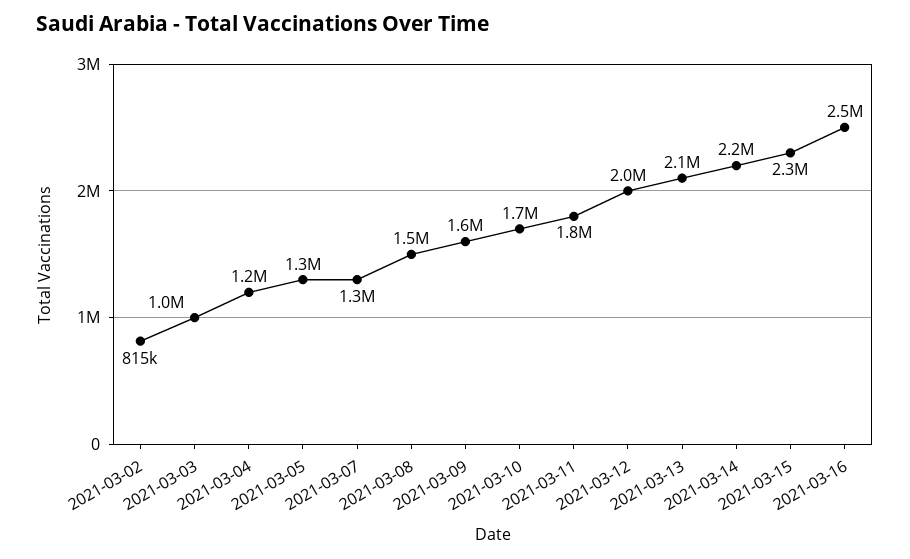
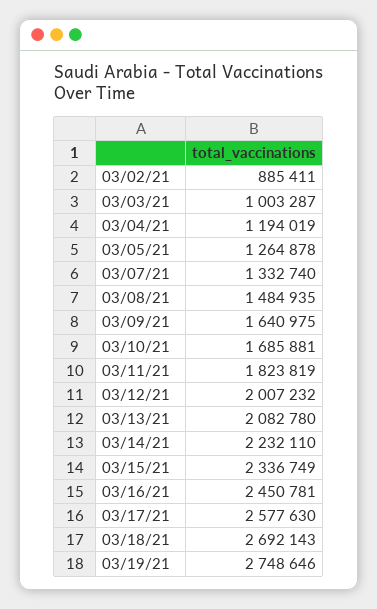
2021-03-02: 815000 -> 885411
03/17/21: none -> 2577630
03/18/21: none -> 2692143
03/19/21: none -> 2748646

